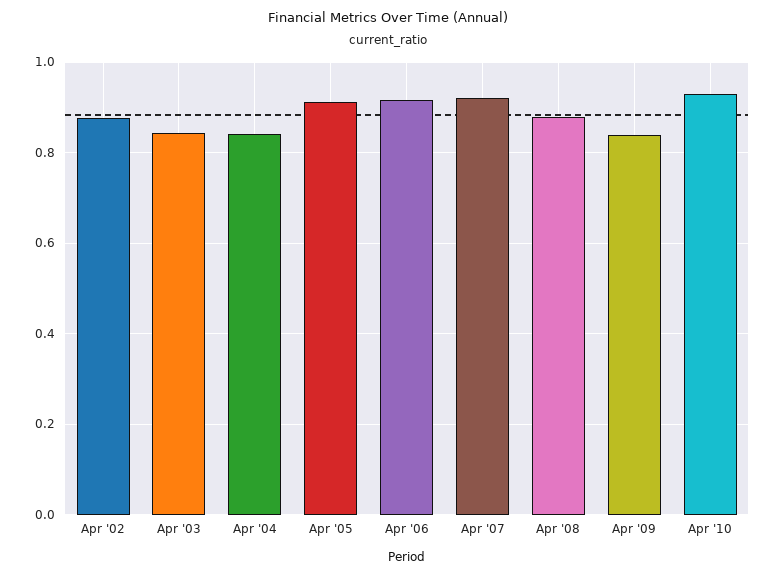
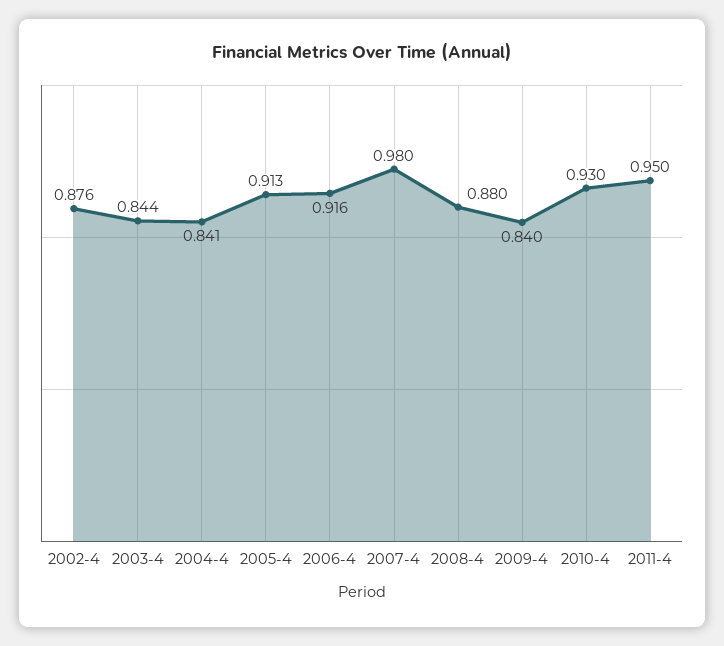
Apr '07: 0.92 -> 0.98
2011-4: none -> 0.95

